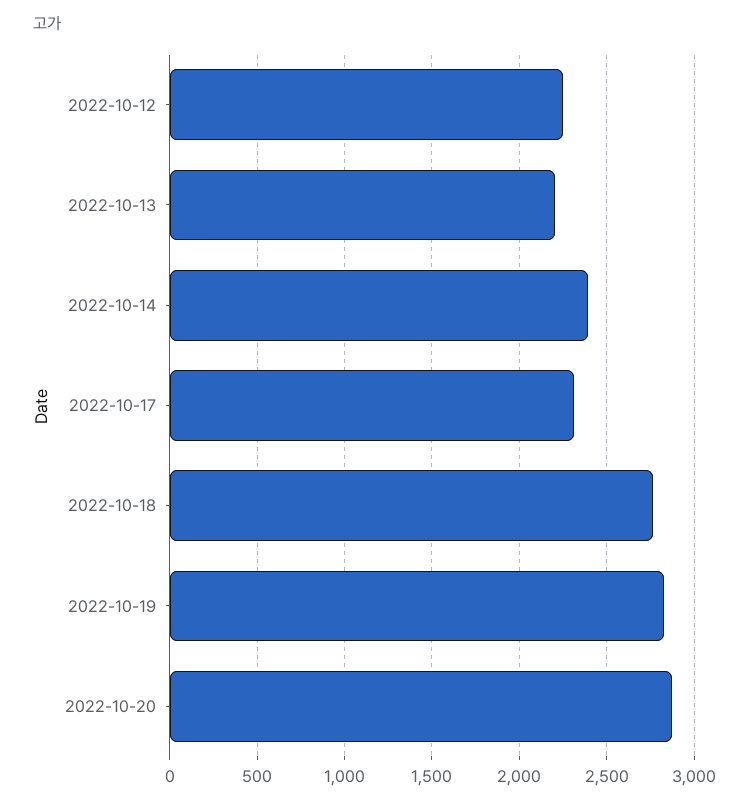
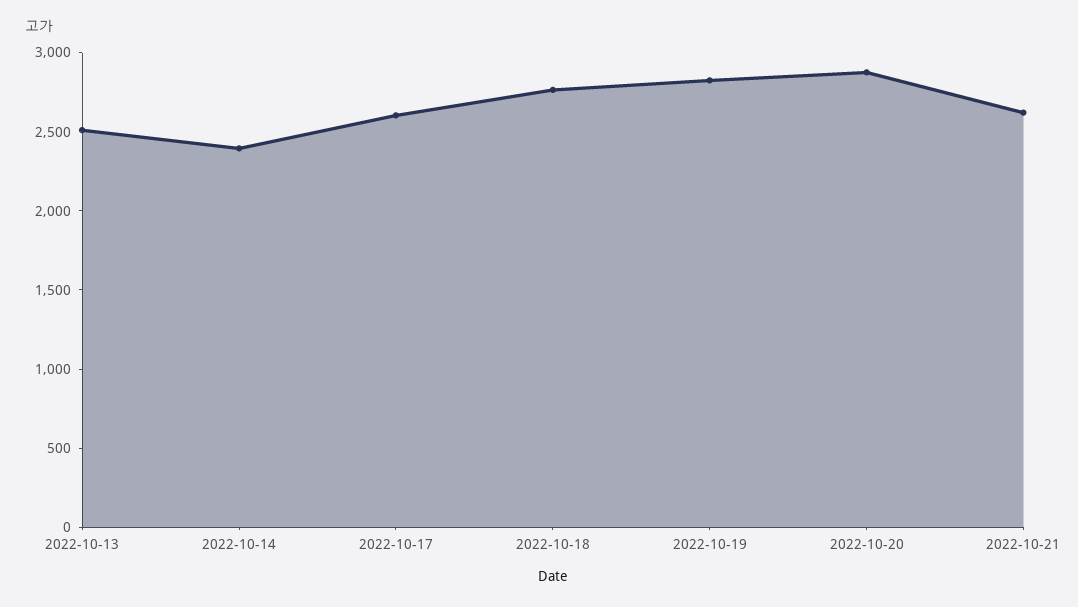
2022-10-12: 2250 -> none
2022-10-13: 2200 -> 2500
2022-10-17: 2300 -> 2600
2022-10-21: none -> 2600

